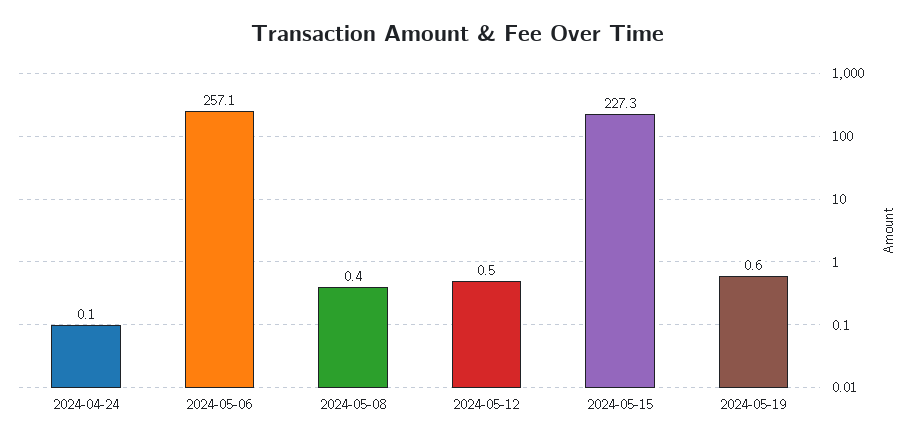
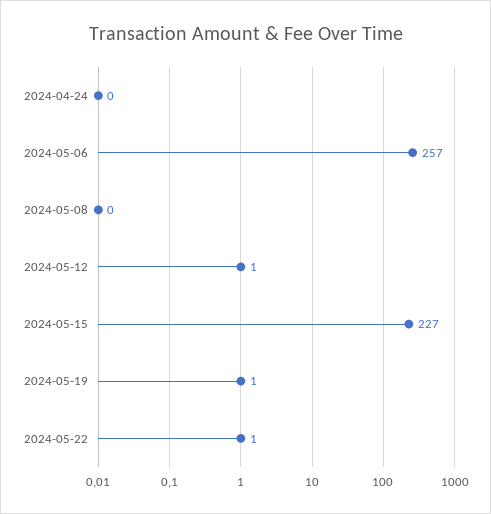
2024-05-22: none -> 1

